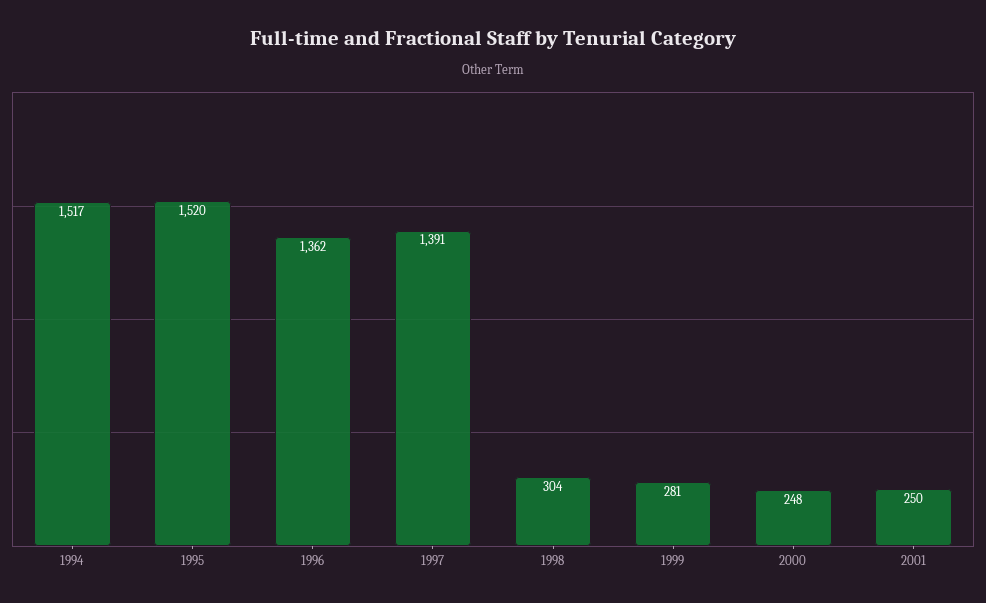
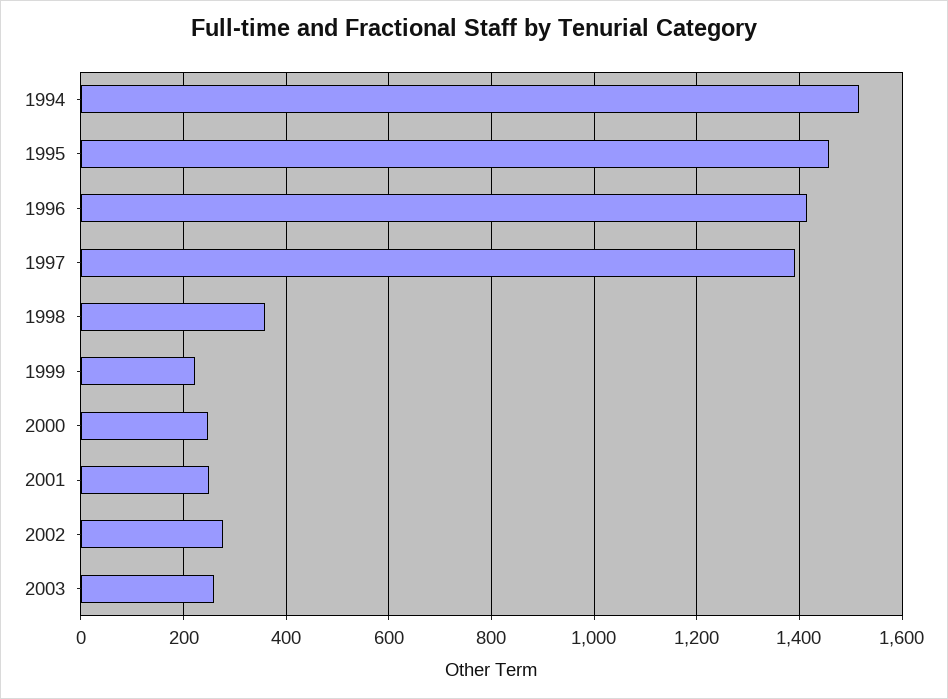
1995: 1520 -> 1460
1996: 1362 -> 1420
1998: 304 -> 360
1999: 281 -> 220
2002: none -> 280
2003: none -> 260

